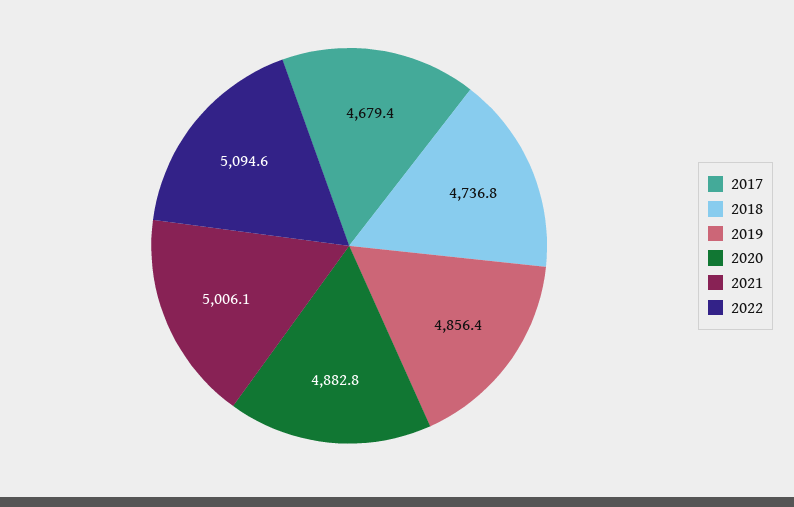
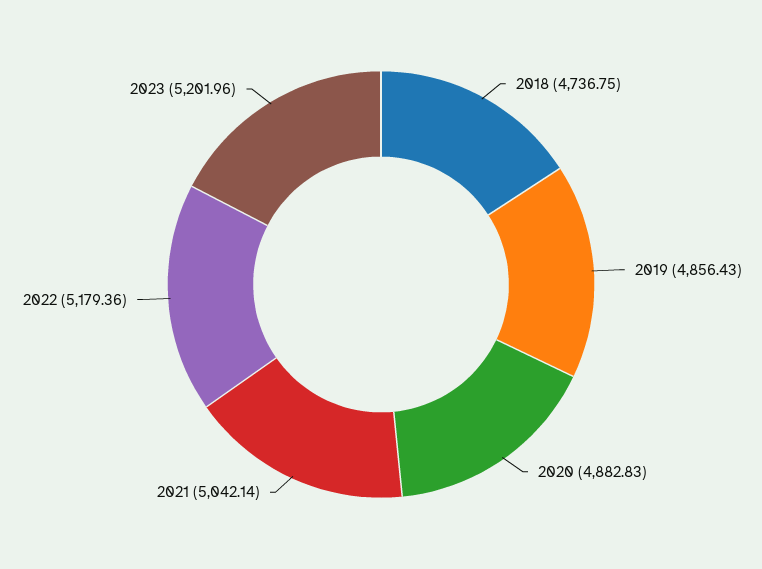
2017: 4679.4 -> none
2021: 5006.1 -> 5042.14
2022: 5094.6 -> 5179.36
2023: none -> 5201.96

